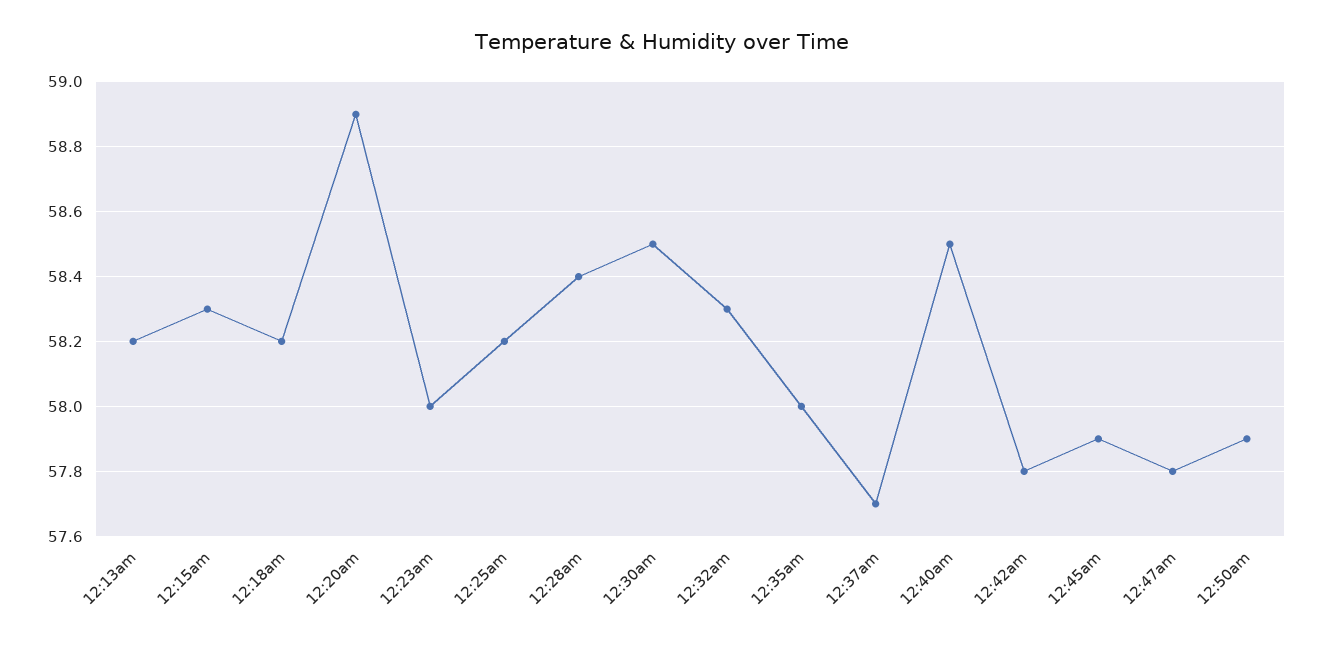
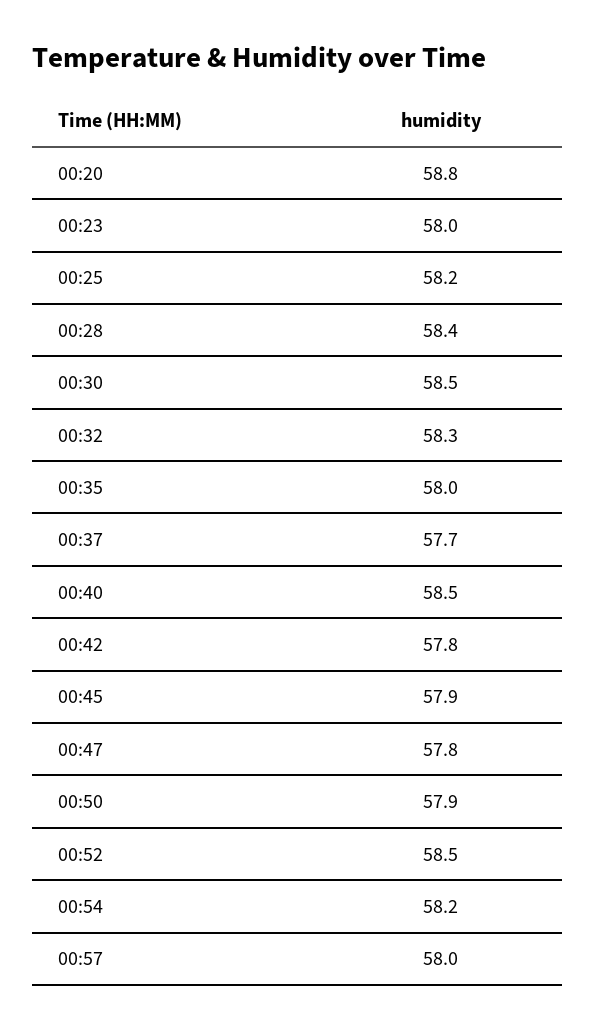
12:13am: 58.2 -> none
12:15am: 58.3 -> none
12:18am: 58.2 -> none
12:20am: 58.9 -> 58.8
00:52: none -> 58.5
00:54: none -> 58.2
00:57: none -> 58

